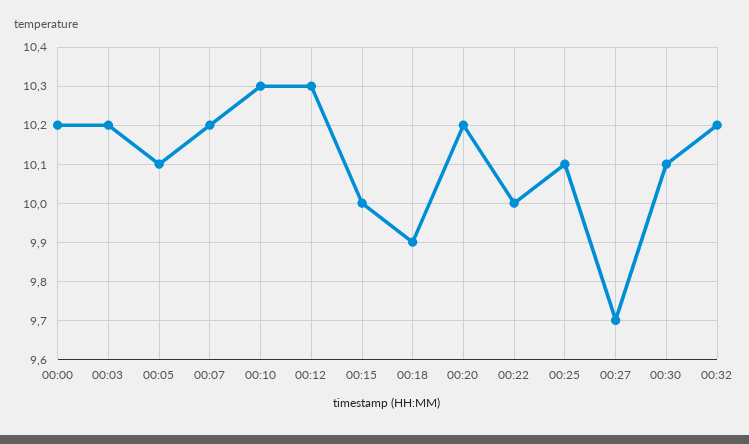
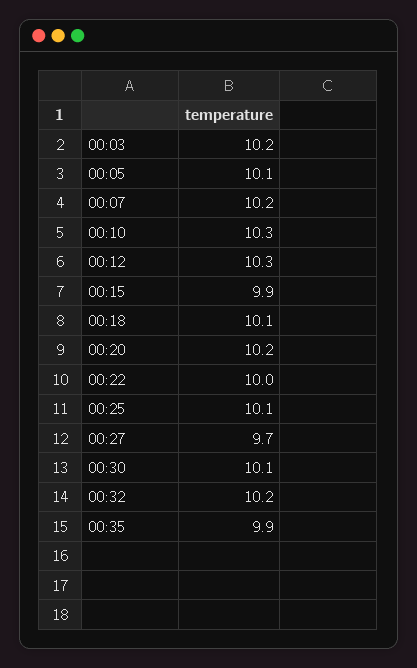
00:00: 10.2 -> none
00:15: 10 -> 9.9
00:18: 9.9 -> 10.1
00:35: none -> 9.9

